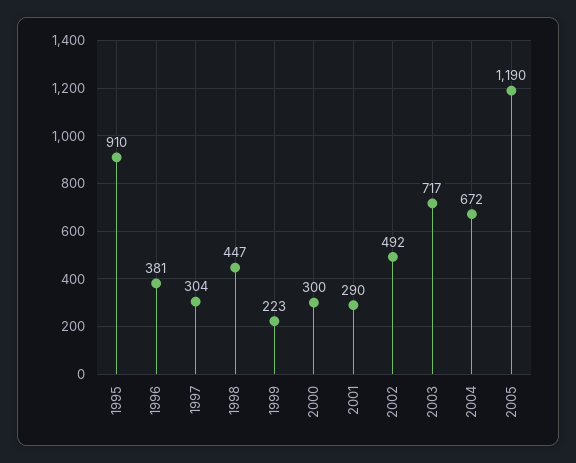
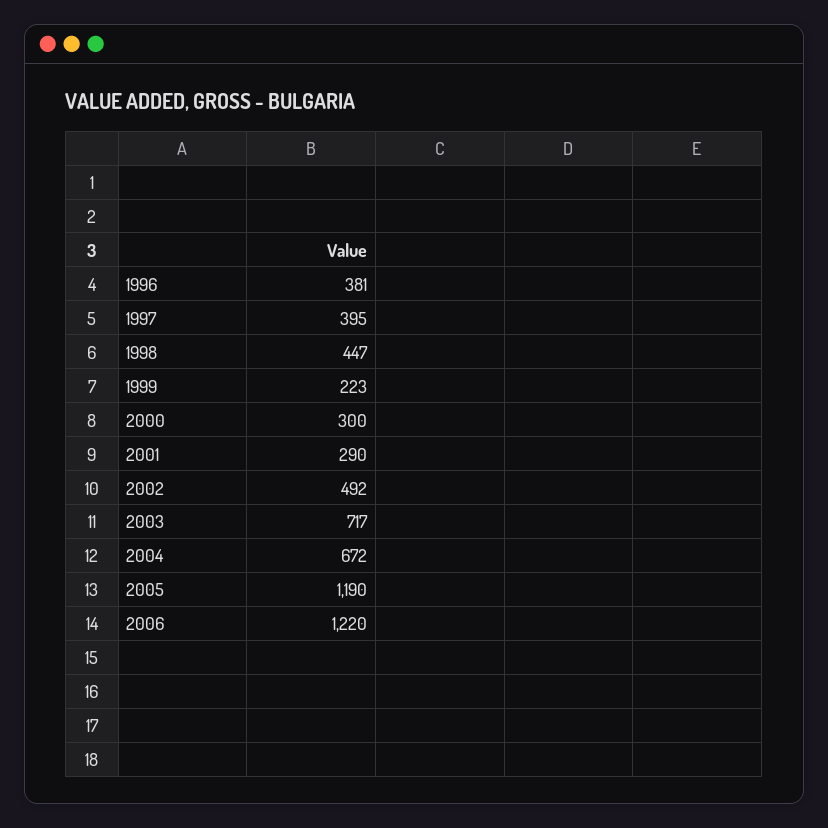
1995: 910 -> none
1997: 304 -> 395
2006: none -> 1220

